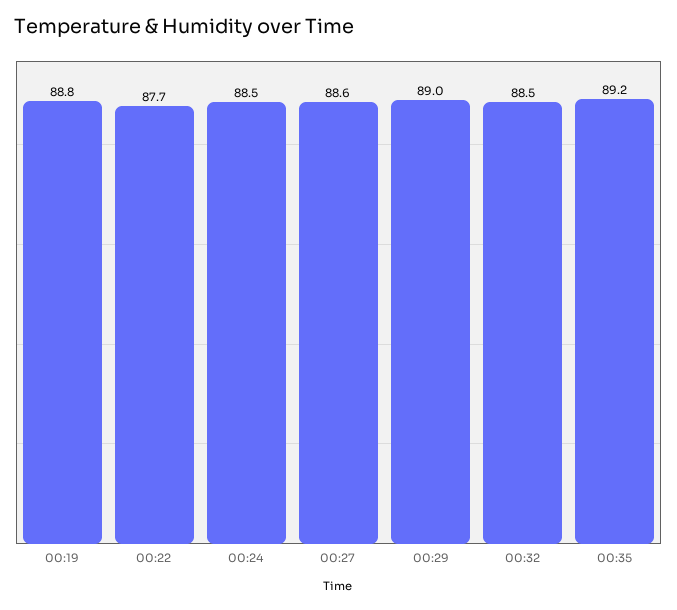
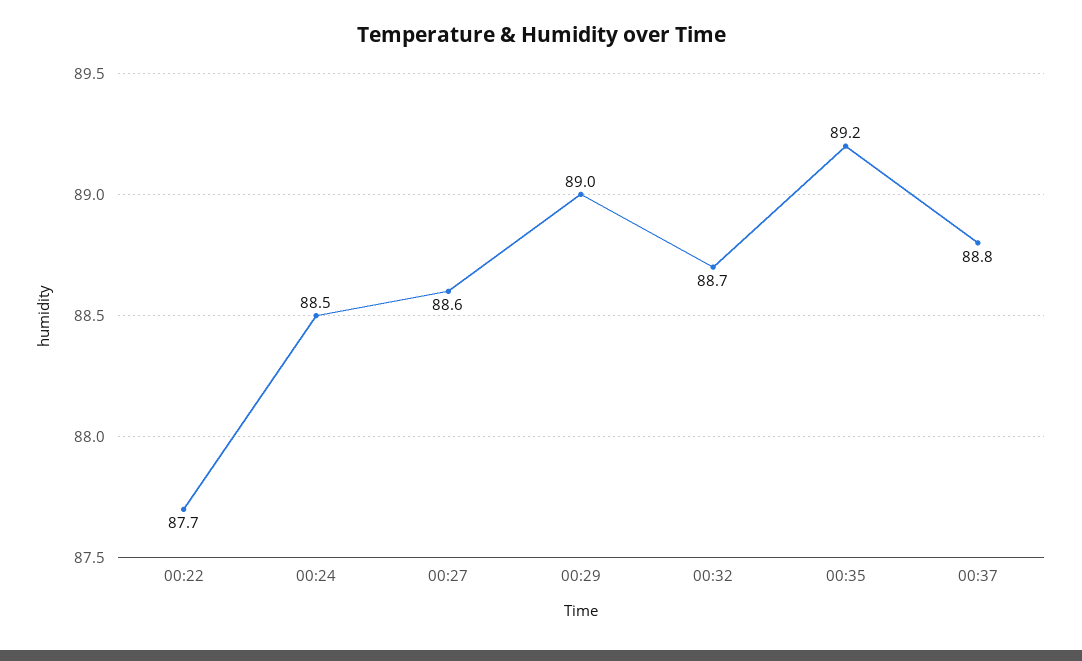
00:19: 88.8 -> none
00:32: 88.5 -> 88.7
00:37: none -> 88.8

